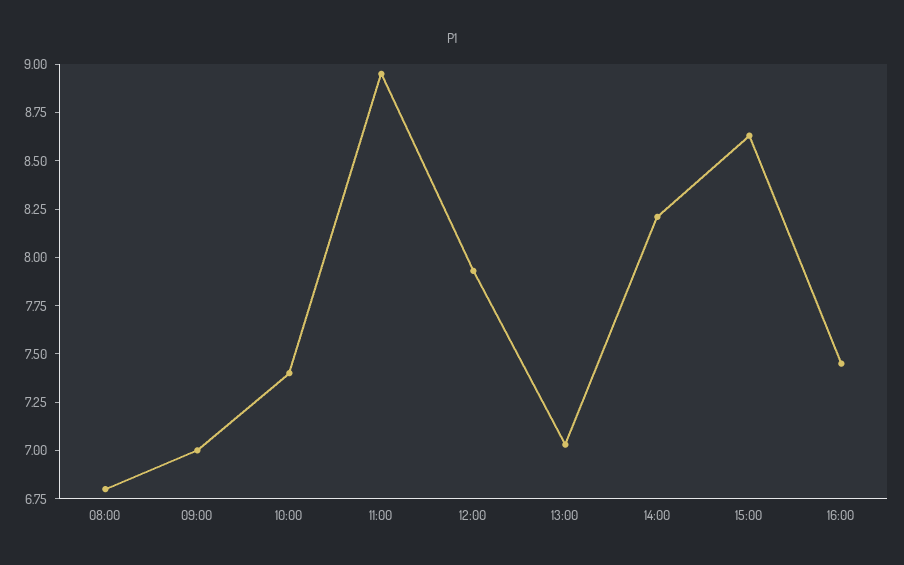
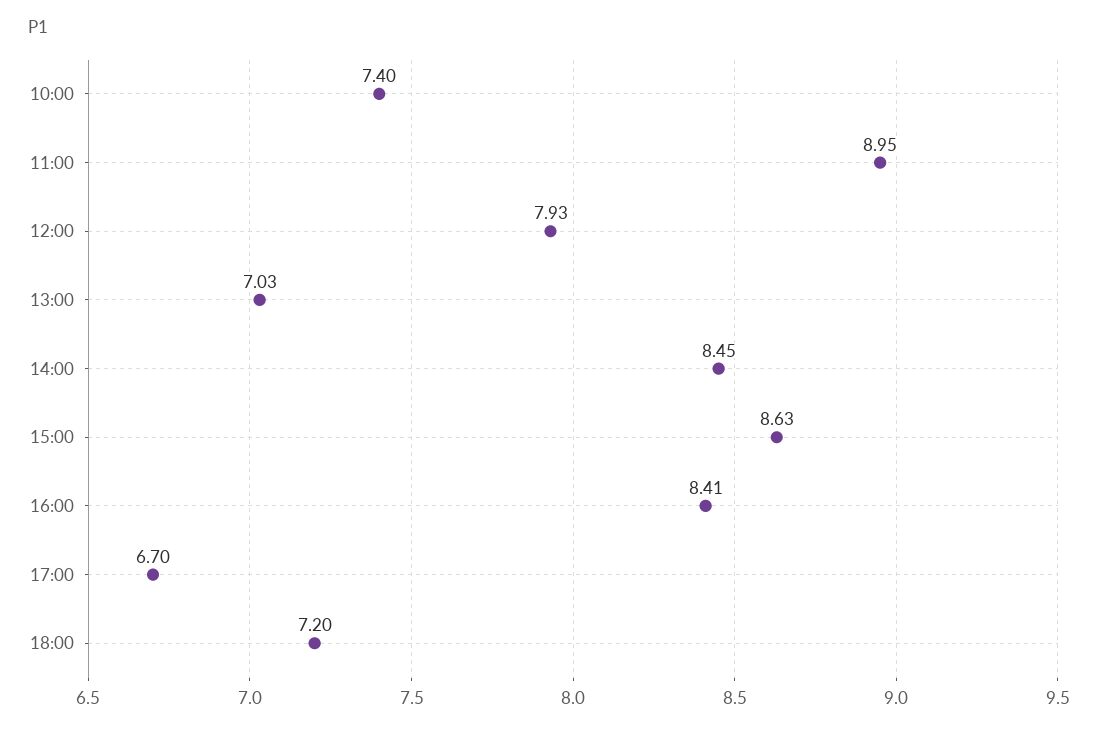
08:00: 6.8 -> none
09:00: 7 -> none
14:00: 8.2 -> 8.45
16:00: 7.45 -> 8.41
17:00: none -> 6.7
18:00: none -> 7.2

